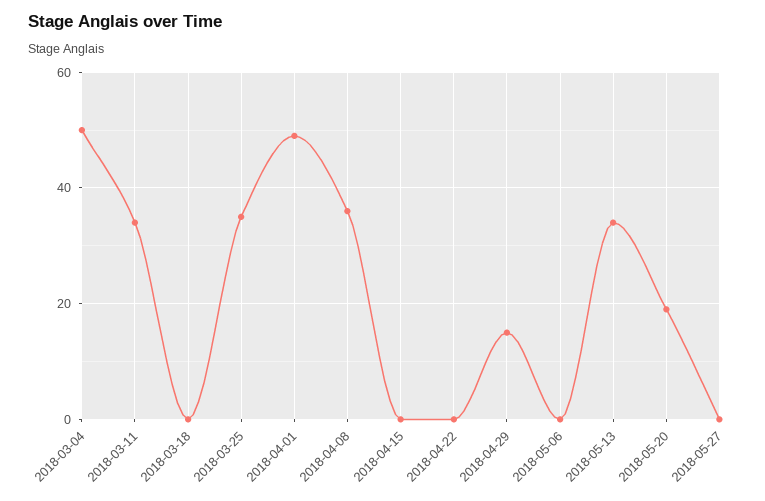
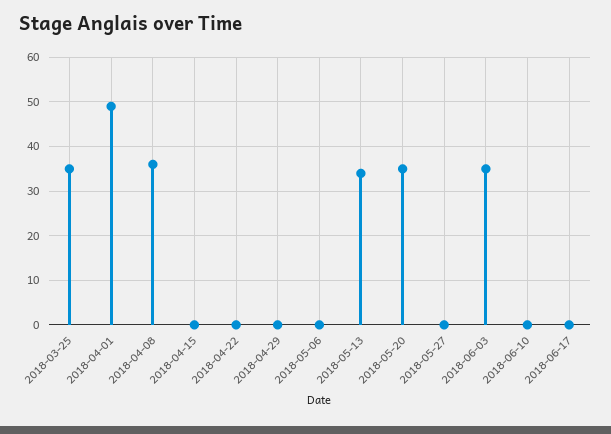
2018-03-04: 50 -> none
2018-03-11: 35 -> none
2018-03-18: 0 -> none
2018-04-29: 15 -> 0
2018-05-20: 20 -> 35
2018-06-03: none -> 35
2018-06-10: none -> 0
2018-06-17: none -> 0

